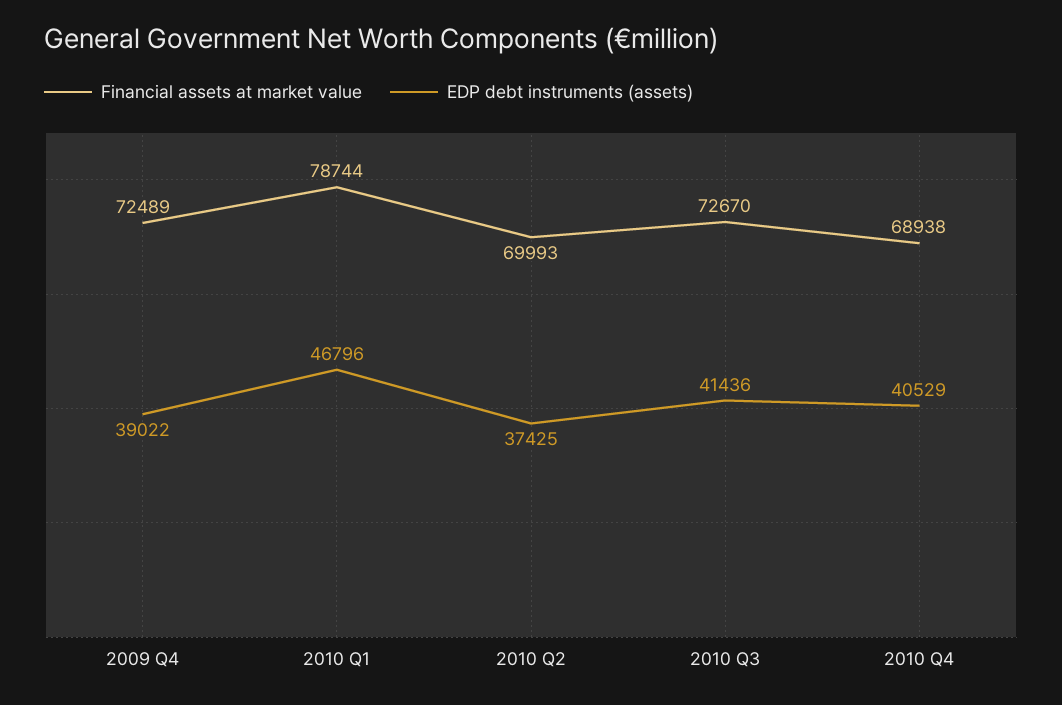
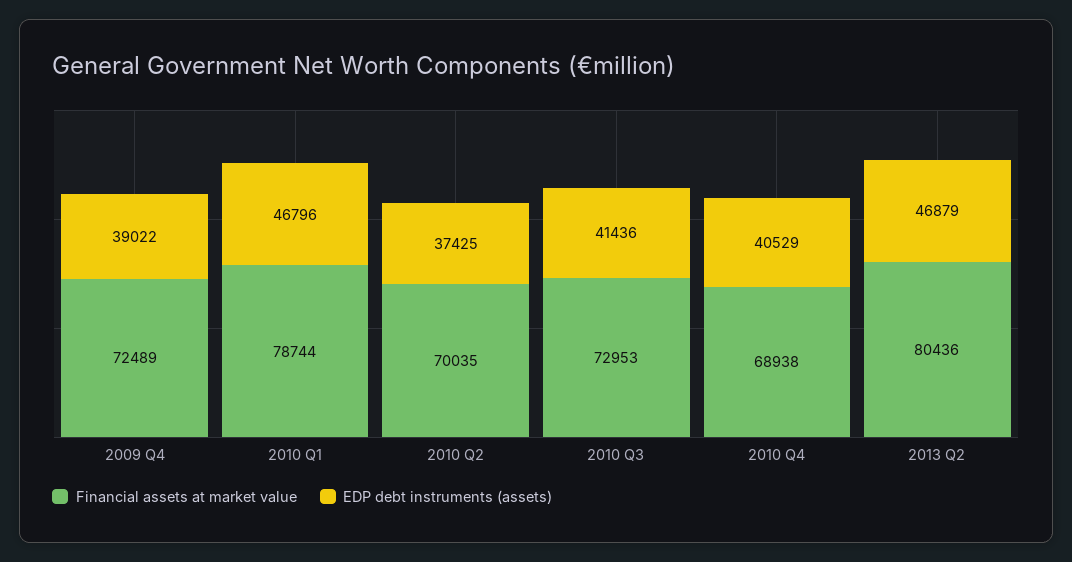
Financial assets at market value, 2010 Q2: 69993 -> 70035
Financial assets at market value, 2010 Q3: 72670 -> 72953
Financial assets at market value, 2013 Q2: none -> 80436
EDP debt instruments (assets), 2013 Q2: none -> 46879

